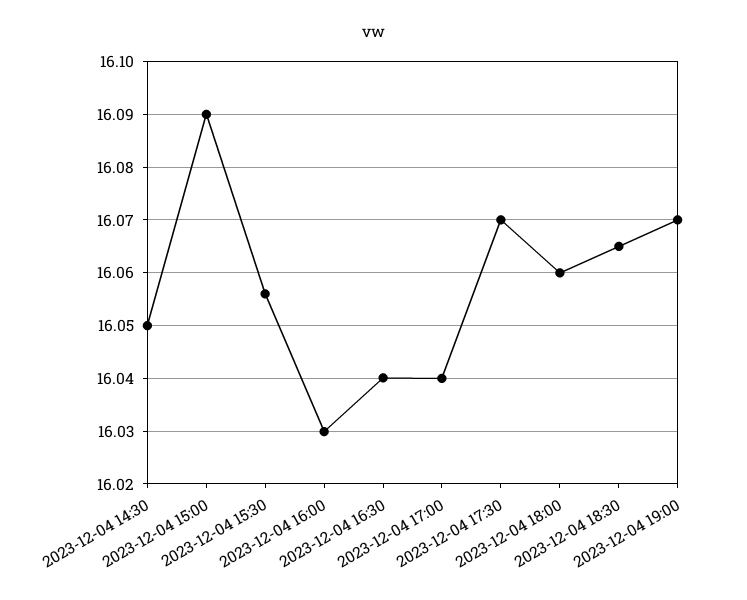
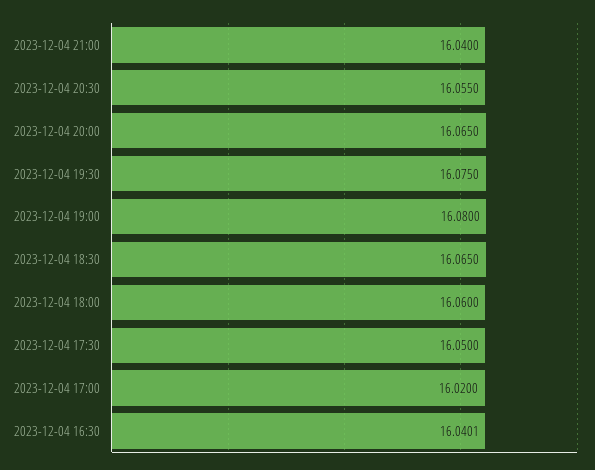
2023-12-04 14:30: 16.05 -> none
2023-12-04 15:00: 16.09 -> none
2023-12-04 15:30: 16.056 -> none
2023-12-04 16:00: 16.03 -> none
2023-12-04 17:00: 16.04 -> 16.02
2023-12-04 17:30: 16.07 -> 16.05
2023-12-04 19:00: 16.07 -> 16.08
2023-12-04 21:00: none -> 16.04
2023-12-04 20:30: none -> 16.055
2023-12-04 20:00: none -> 16.065
2023-12-04 19:30: none -> 16.075

